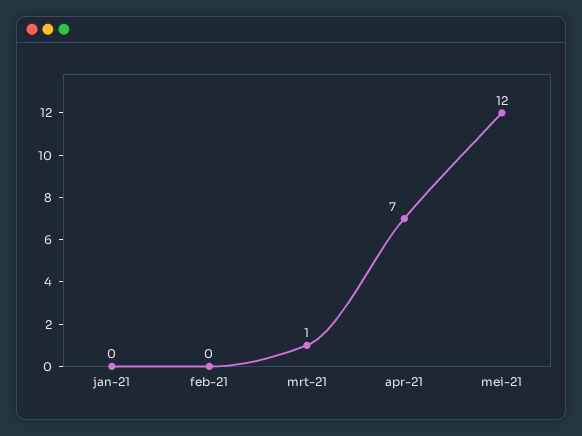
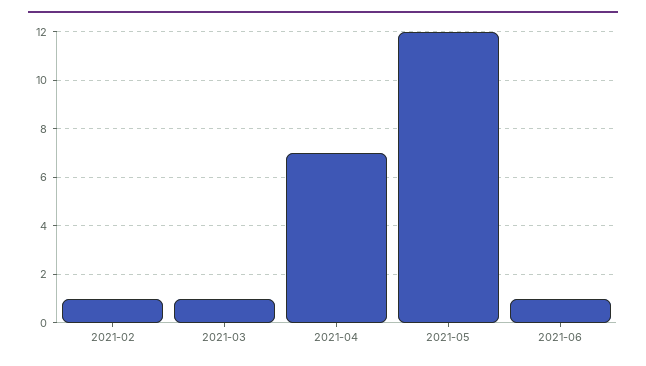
jan-21: 0 -> none
feb-21: 0 -> 1
2021-06: none -> 1

